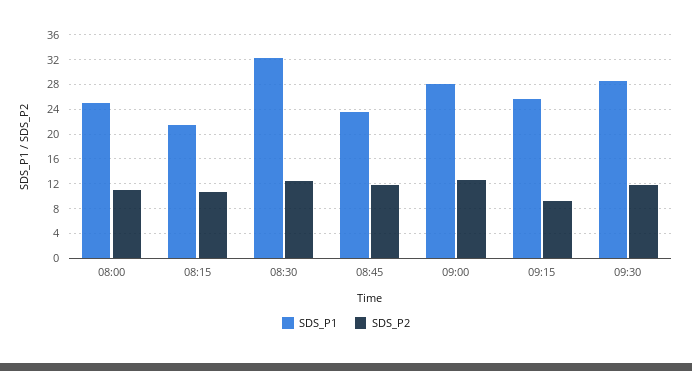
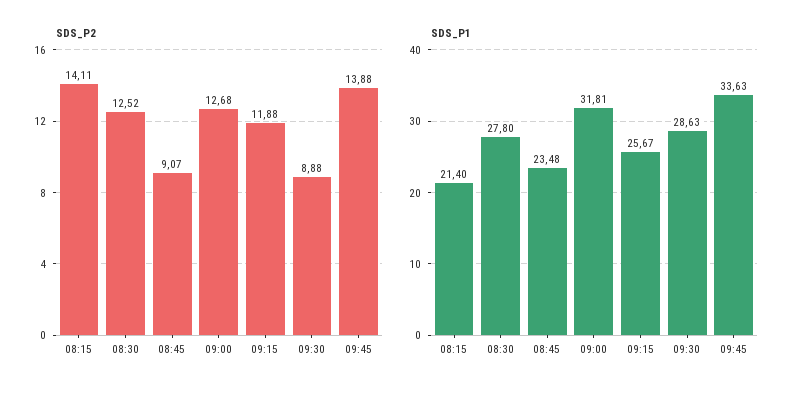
SDS_P1, 08:00: 25 -> none
SDS_P2, 08:00: 11 -> none
SDS_P2, 08:15: 11 -> 14.11
SDS_P1, 08:30: 32 -> 27.8
SDS_P2, 08:45: 12 -> 9.07
SDS_P1, 09:00: 28 -> 31.81
SDS_P2, 09:15: 9 -> 11.88
SDS_P2, 09:30: 12 -> 8.88
SDS_P2, 09:45: none -> 13.88
SDS_P1, 09:45: none -> 33.63

